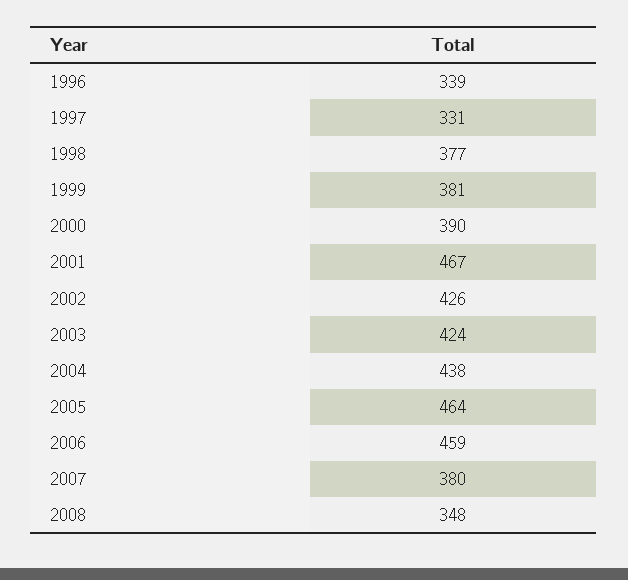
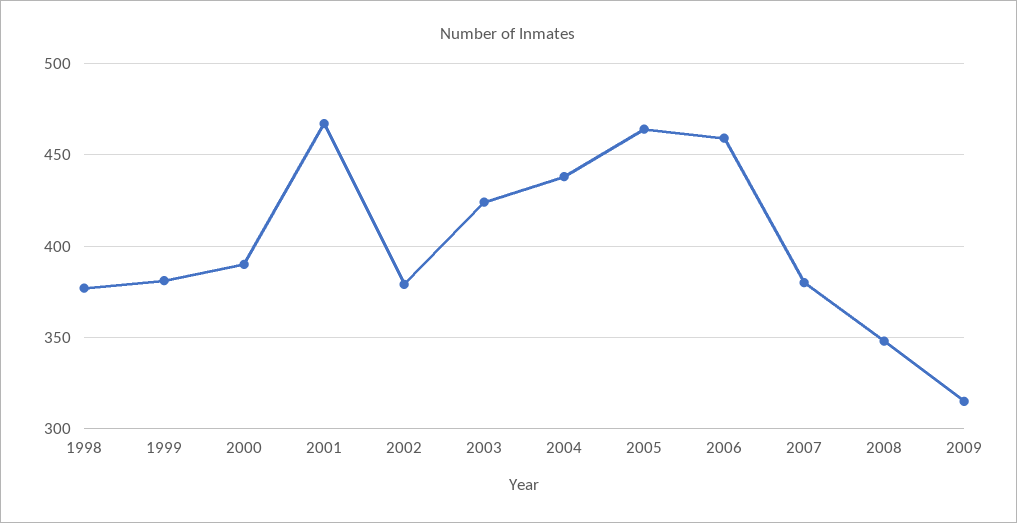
1996: 339 -> none
1997: 331 -> none
2002: 426 -> 380
2009: none -> 315

